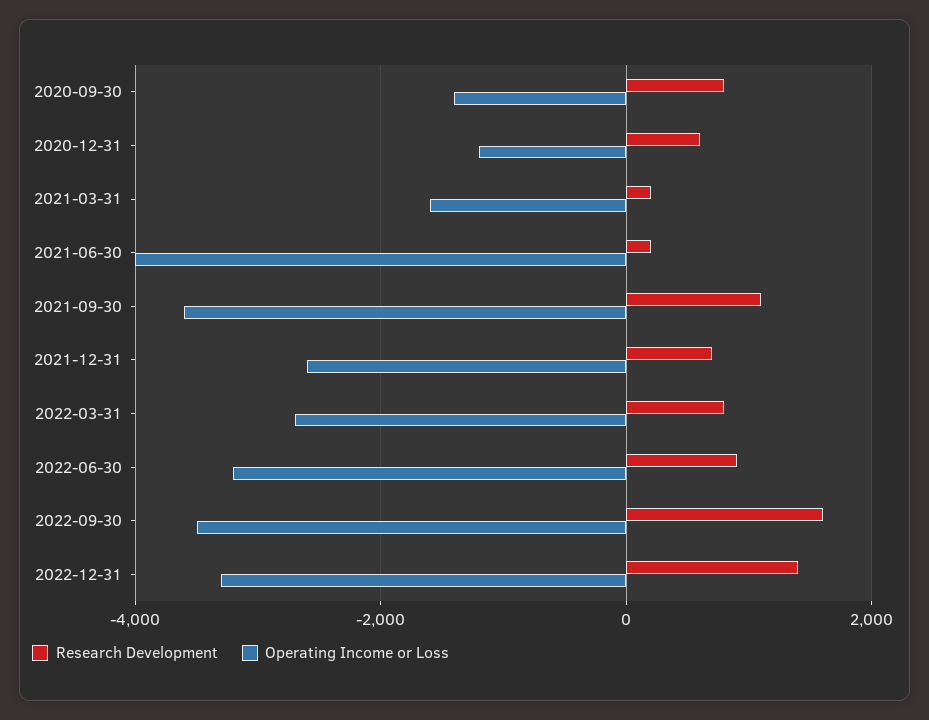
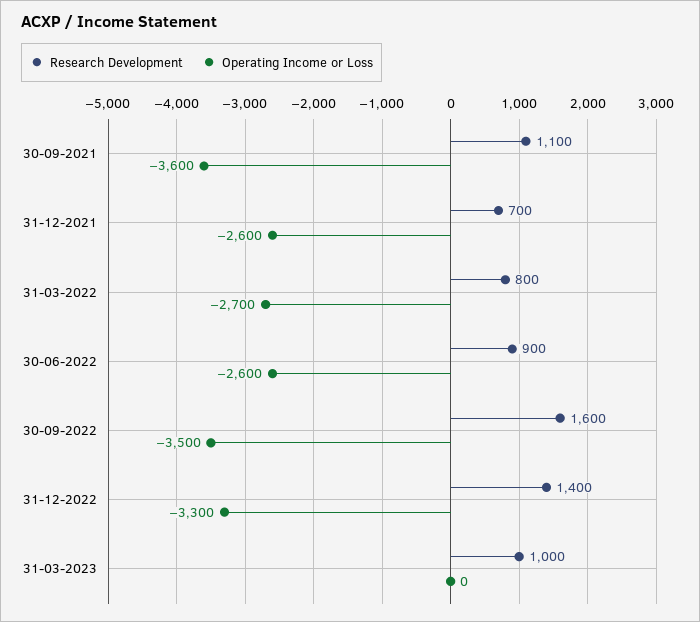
Research Development, 2020-09-30: 800 -> none
Operating Income or Loss, 2020-09-30: -1400 -> none
Research Development, 2020-12-31: 600 -> none
Operating Income or Loss, 2020-12-31: -1200 -> none
Research Development, 2021-03-31: 200 -> none
Operating Income or Loss, 2021-03-31: -1600 -> none
Research Development, 2021-06-30: 200 -> none
Operating Income or Loss, 2021-06-30: -4000 -> none
Operating Income or Loss, 2022-06-30: -3200 -> -2600
Research Development, 31-03-2023: none -> 1000
Operating Income or Loss, 31-03-2023: none -> 0

